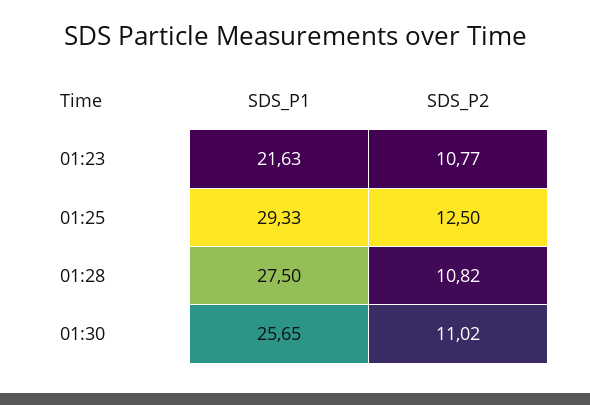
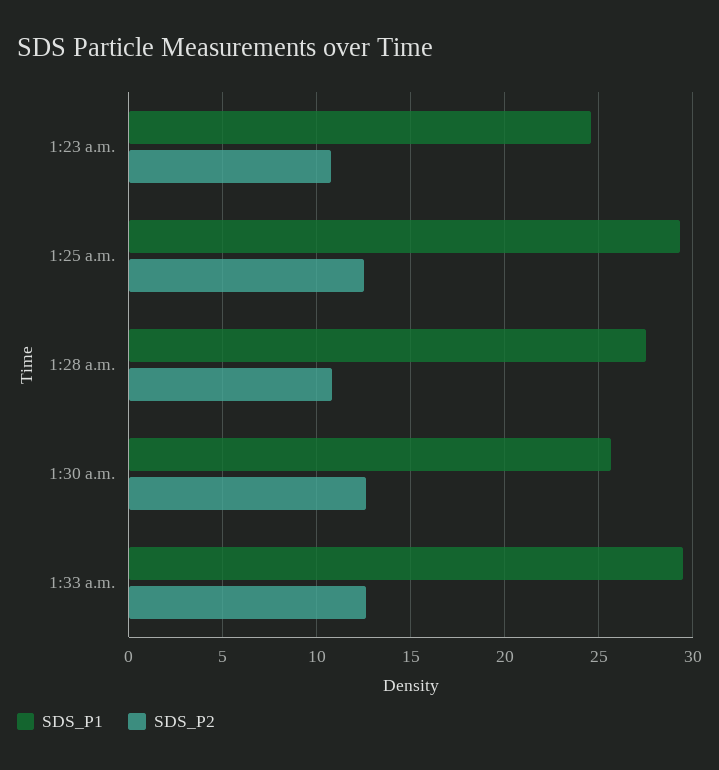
SDS_P1, 01:23: 21.63 -> 24.5
SDS_P2, 01:30: 11.02 -> 12.5
SDS_P1, 1:33 a.m.: none -> 29.5
SDS_P2, 1:33 a.m.: none -> 12.5

